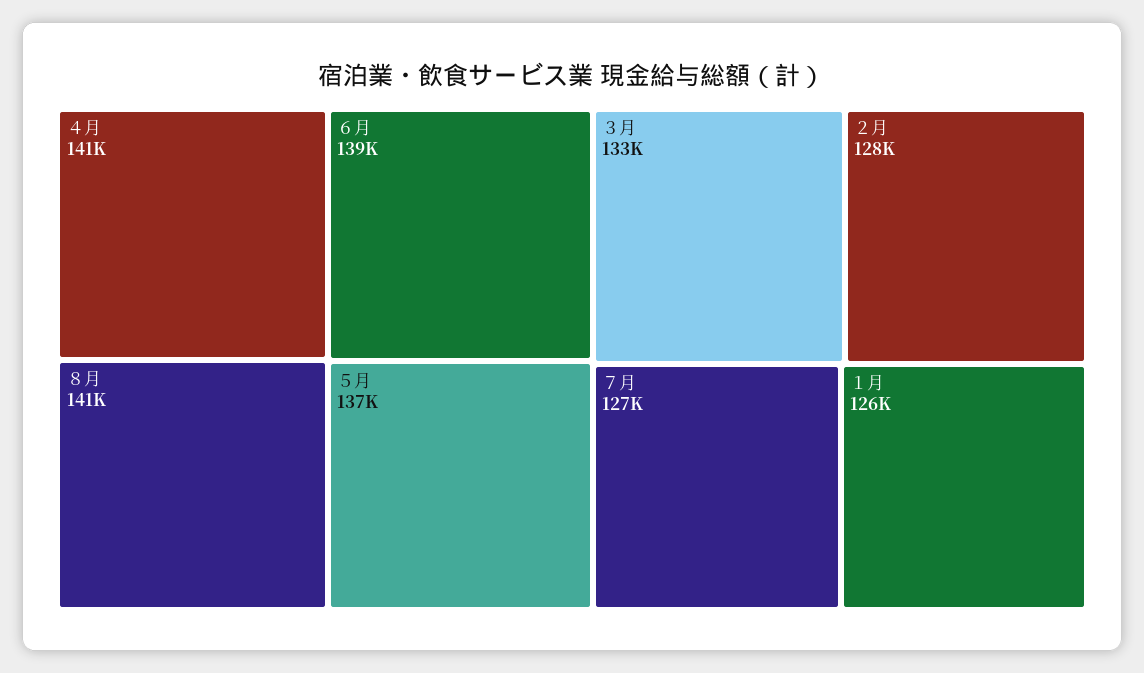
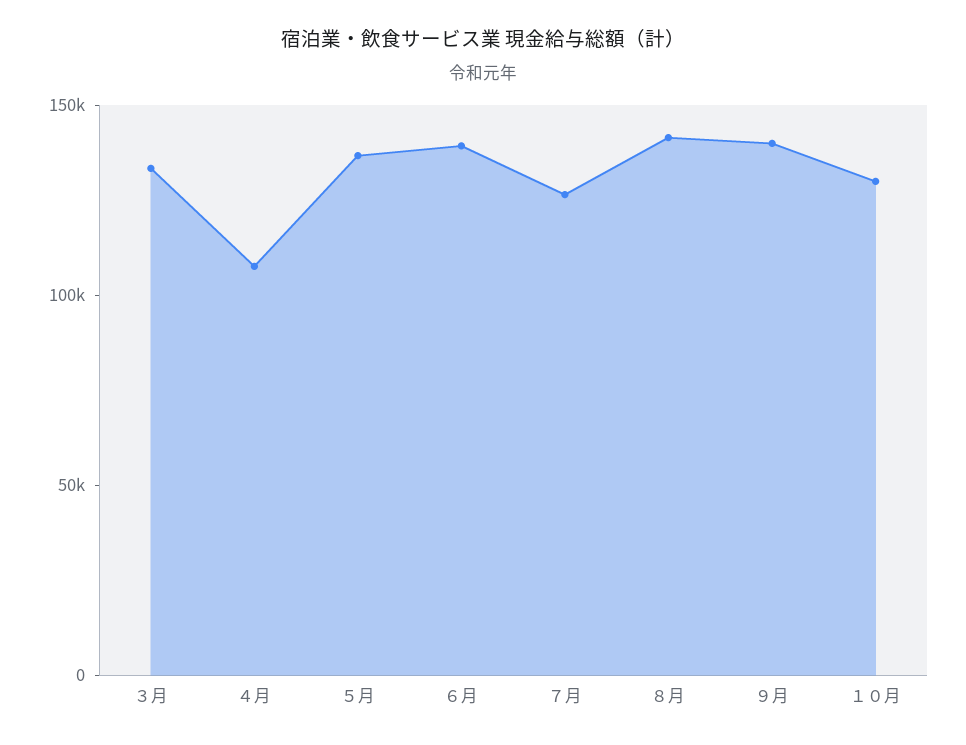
４月: 141000 -> 110000
２月: 128000 -> none
１月: 126000 -> none
９月: none -> 140000
１０月: none -> 130000

